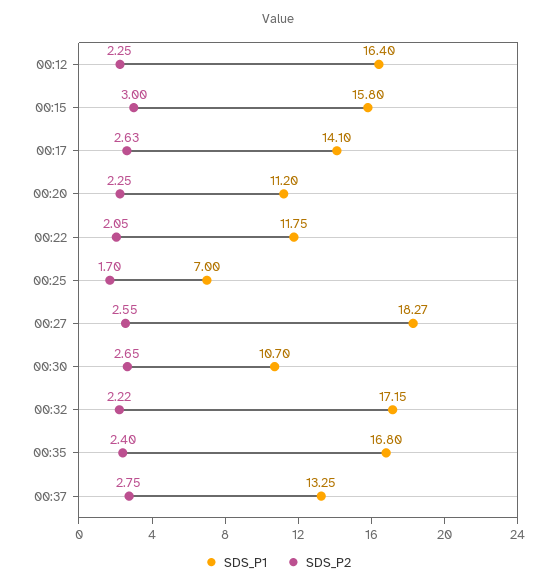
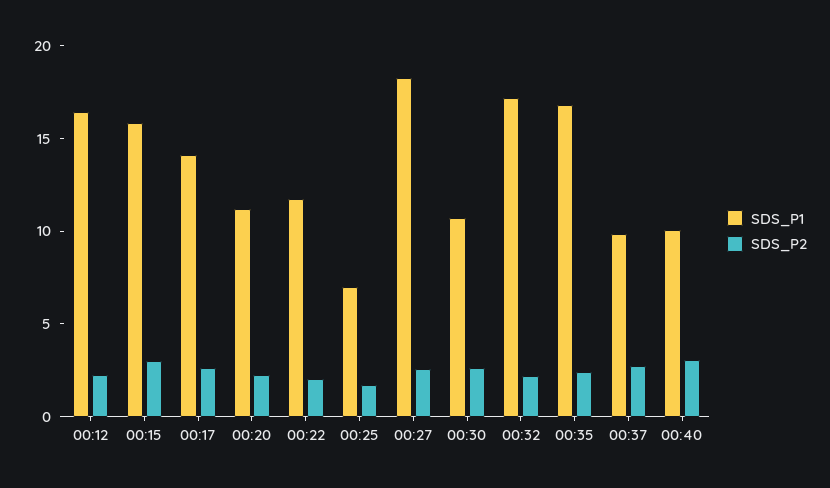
SDS_P1, 00:37: 13.25 -> 10
SDS_P1, 00:40: none -> 10
SDS_P2, 00:40: none -> 3

